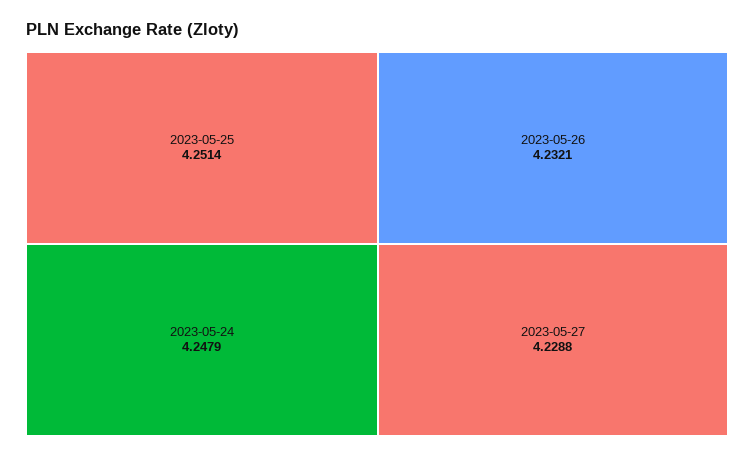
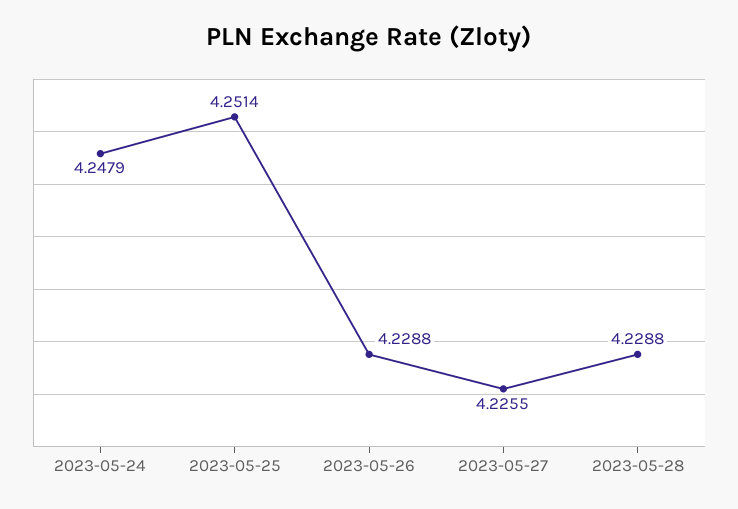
2023-05-26: 4.2321 -> 4.2288
2023-05-27: 4.2288 -> 4.2255
2023-05-28: none -> 4.2288

